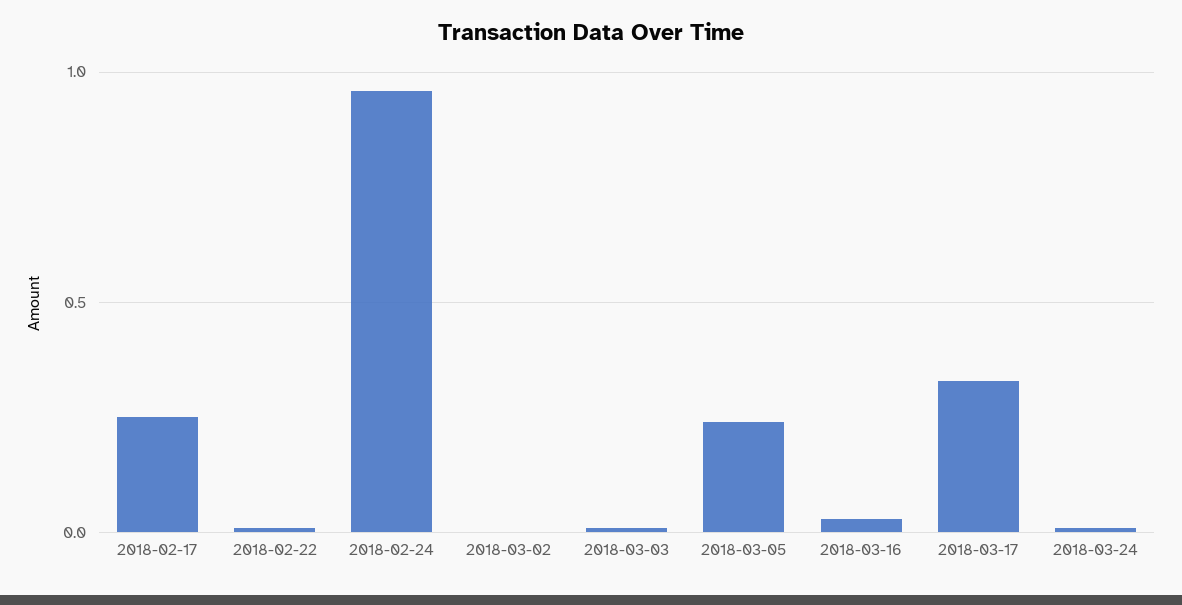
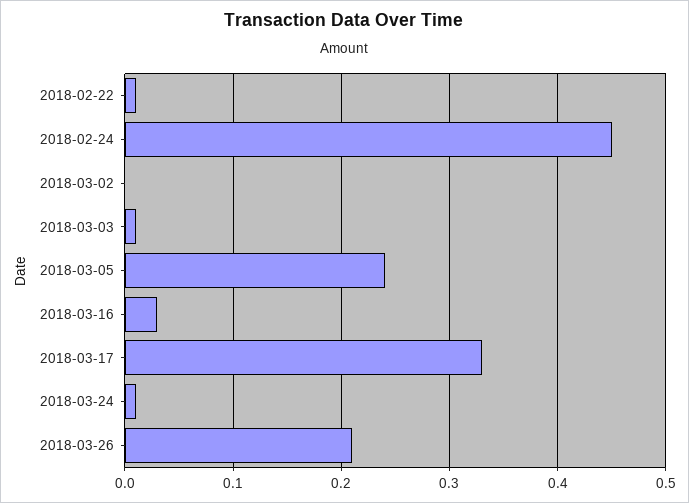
2018-02-17: 0.25 -> none
2018-02-24: 0.95 -> 0.45
2018-03-26: none -> 0.21

